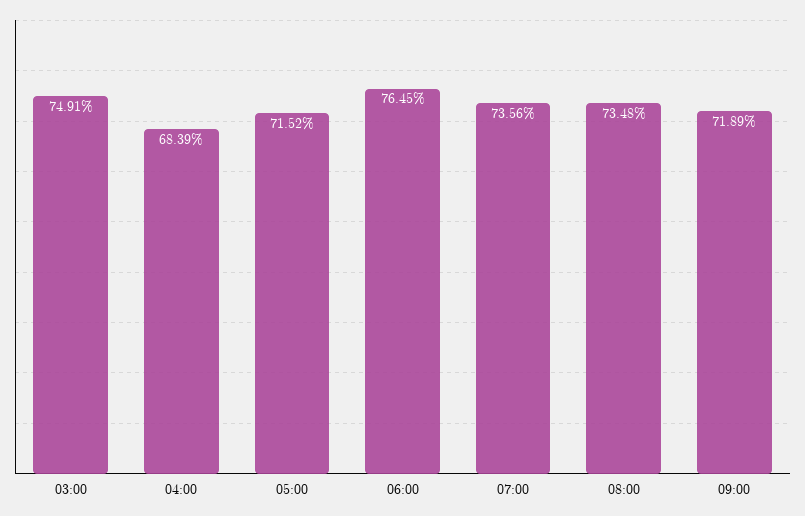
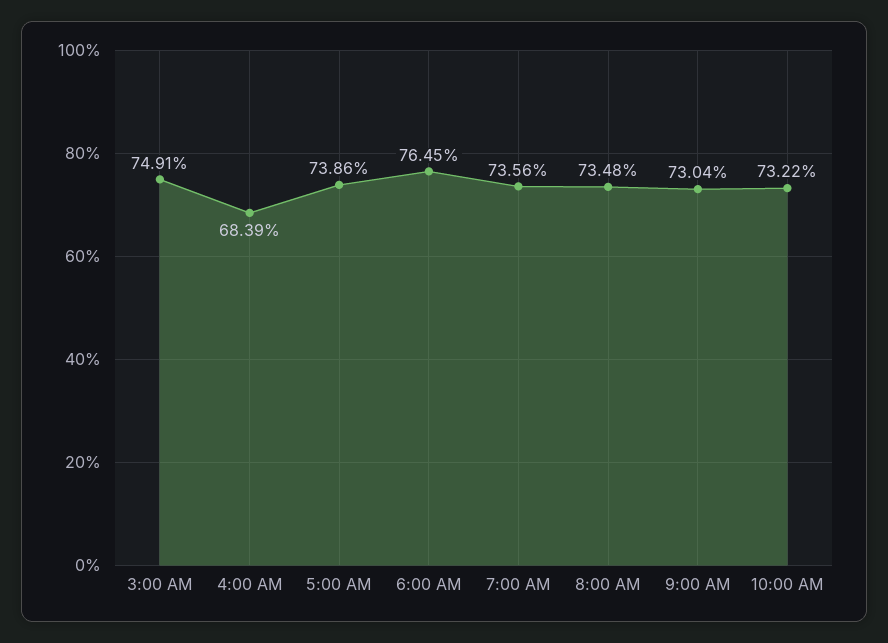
05:00: 71.52 -> 73.86
09:00: 71.89 -> 73.04
10:00 AM: none -> 73.22

